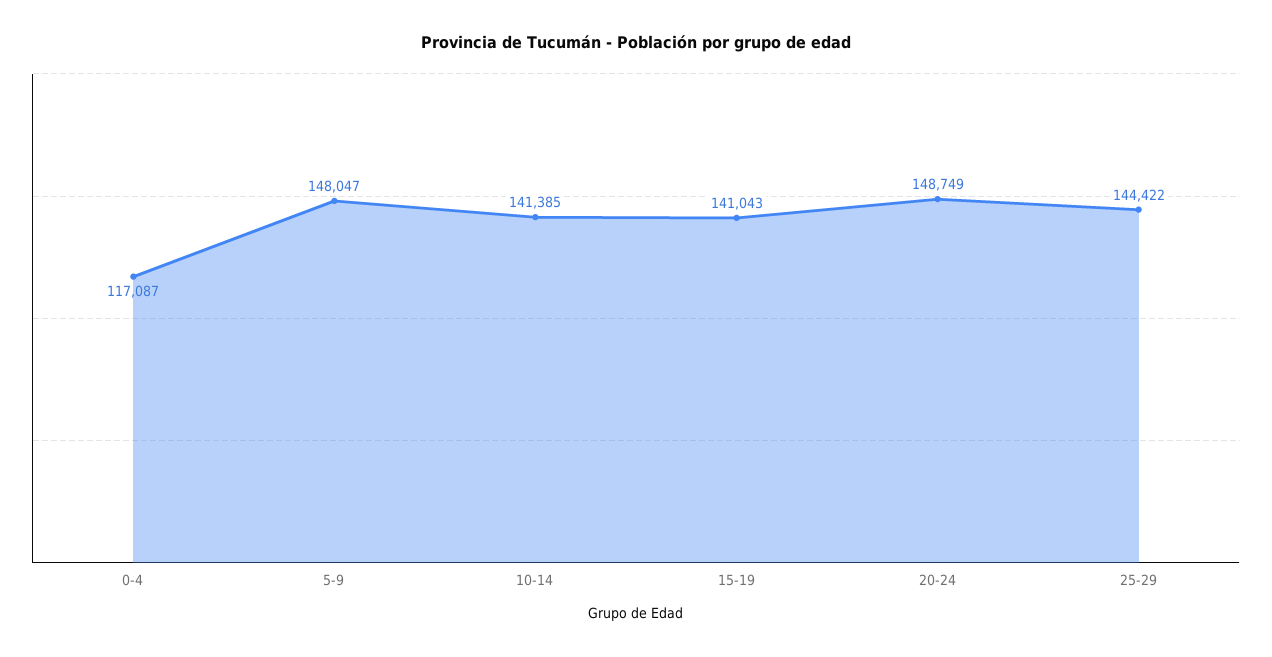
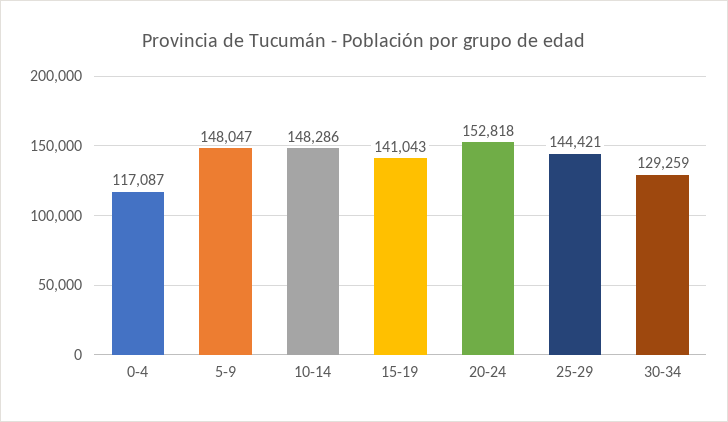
10-14: 141385 -> 148286
20-24: 148749 -> 152818
25-29: 144422 -> 144421
30-34: none -> 129259

